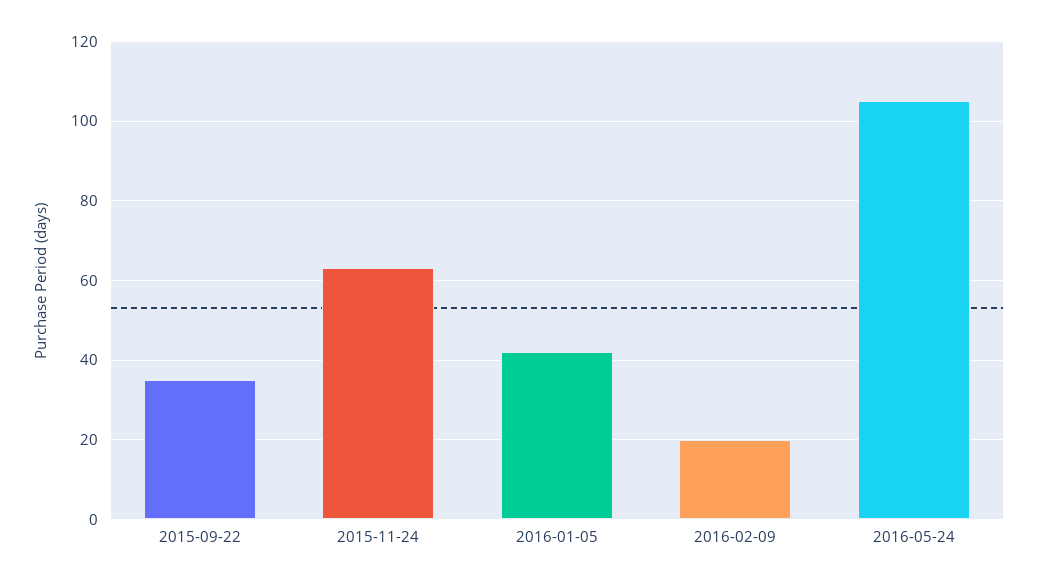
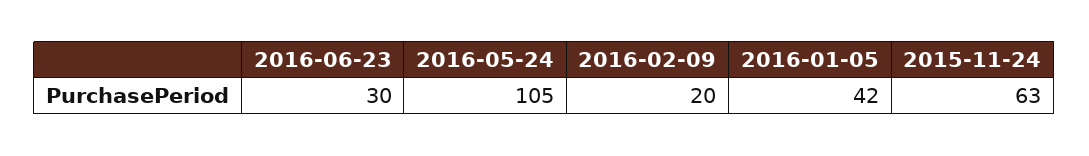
2015-09-22: 35 -> none
2016-06-23: none -> 30

